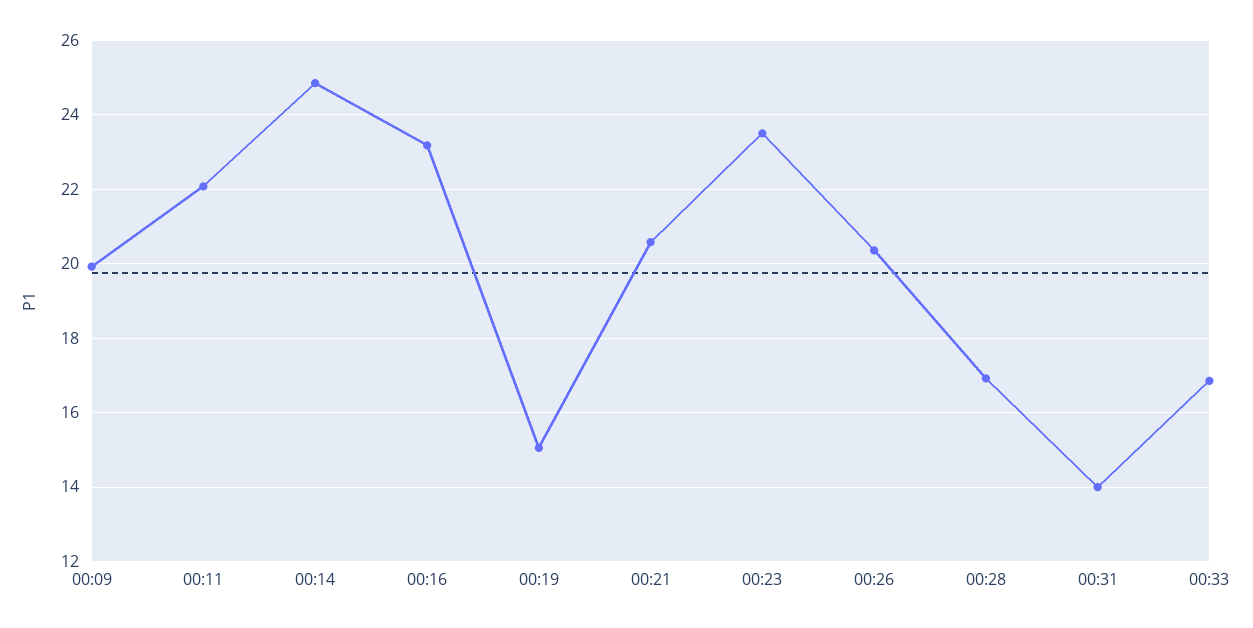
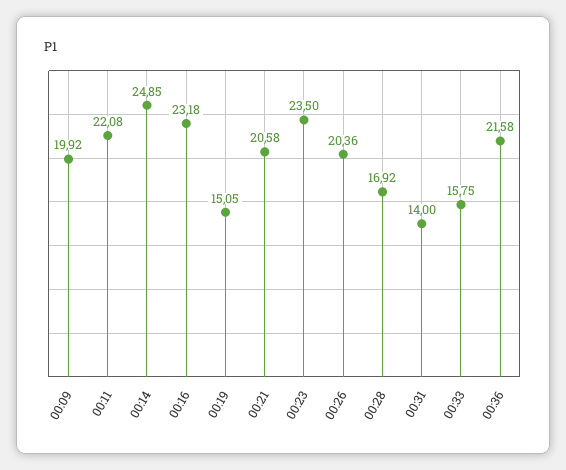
00:33: 16.8 -> 15.75
00:36: none -> 21.58

